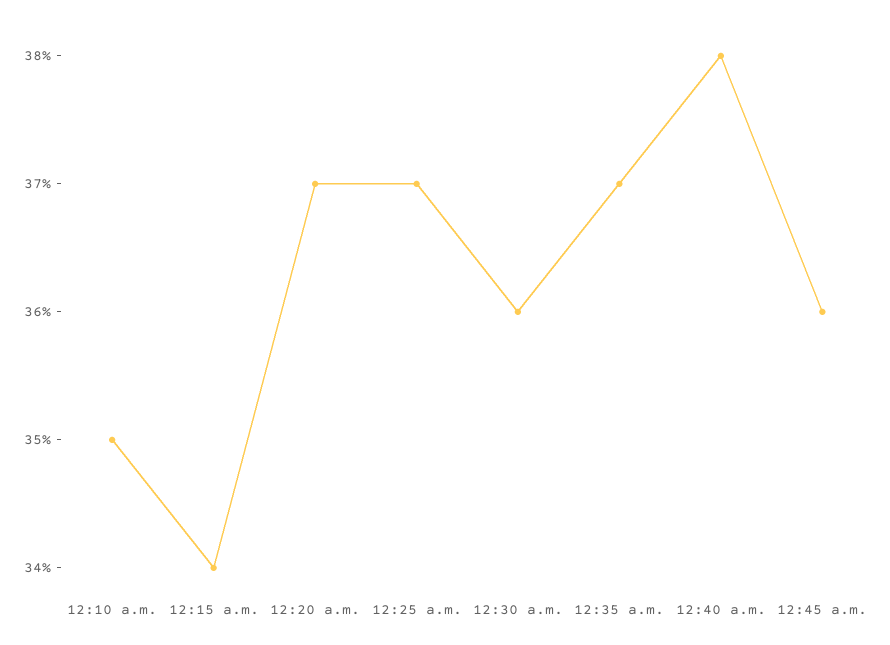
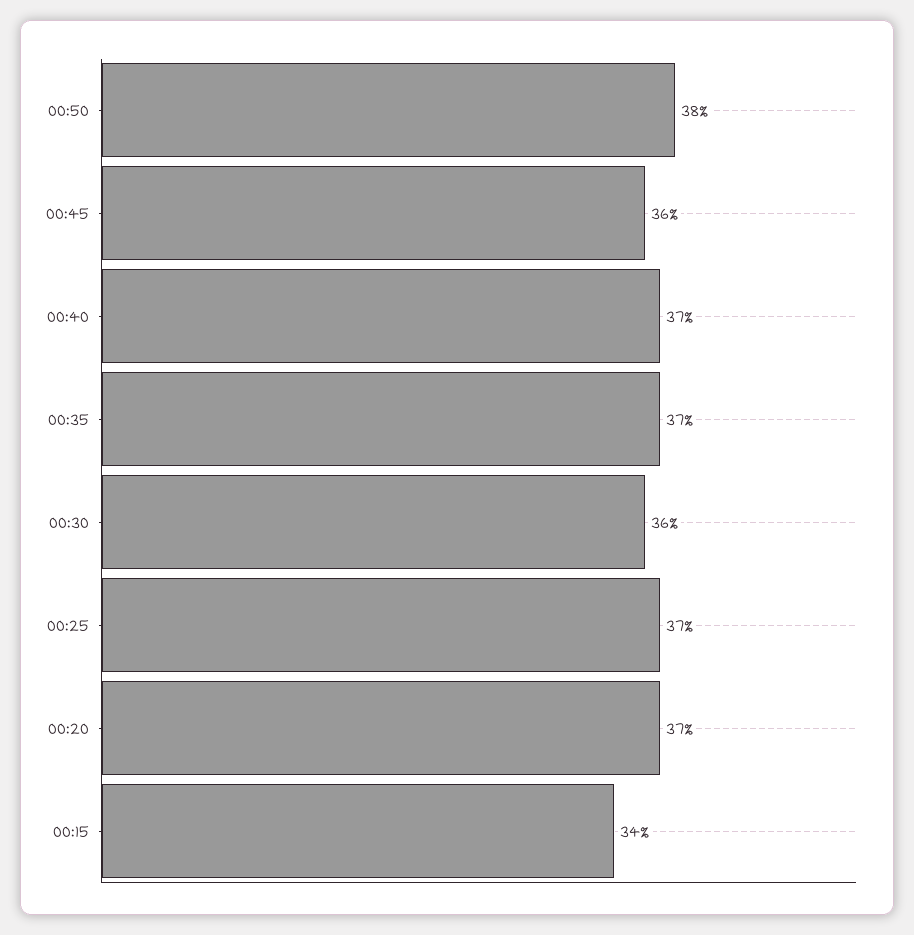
12:10 a.m.: 35 -> none
12:40 a.m.: 38 -> 37
00:50: none -> 38

